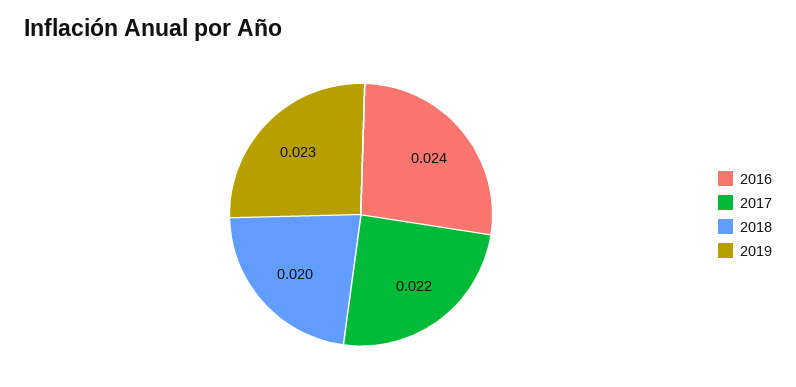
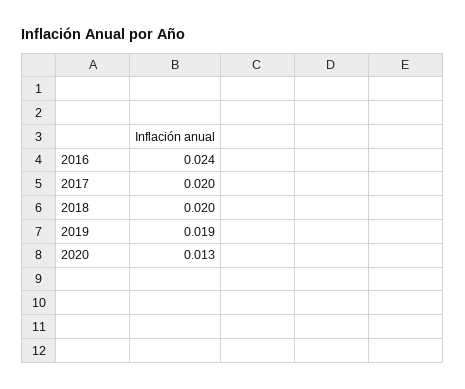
2017: 0.022 -> 0.02
2019: 0.023 -> 0.019
2020: none -> 0.013

